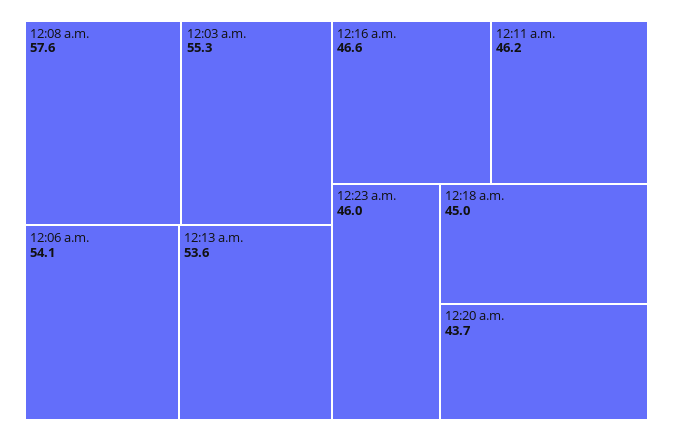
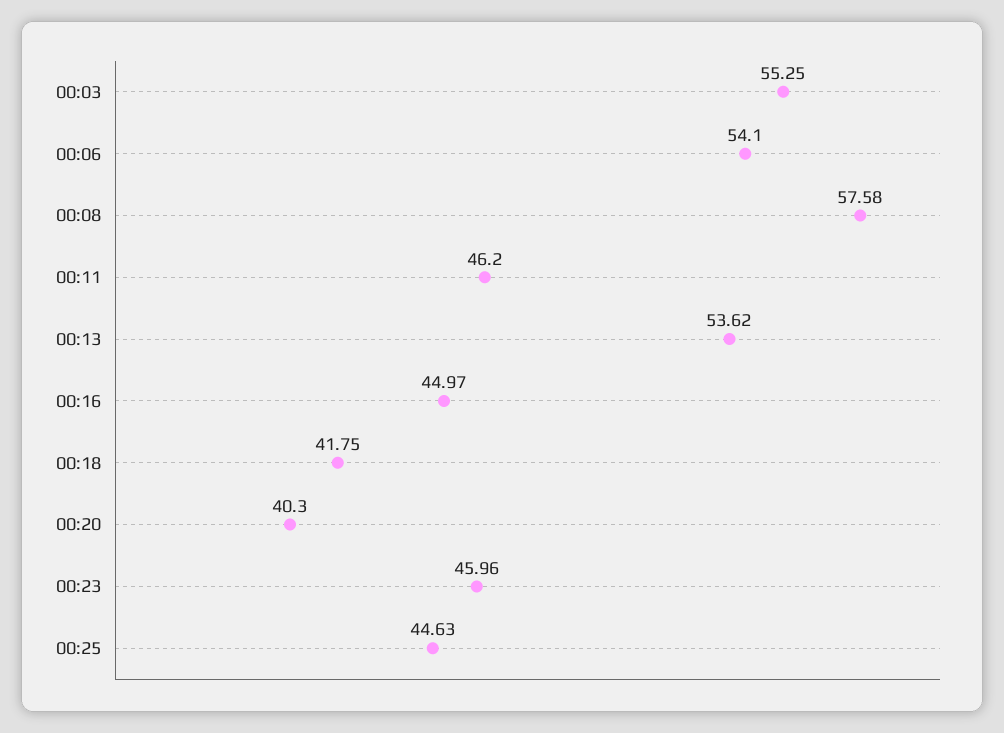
12:16 a.m.: 46.6 -> 44.97
12:18 a.m.: 45 -> 41.75
12:20 a.m.: 43.7 -> 40.3
00:25: none -> 44.63

